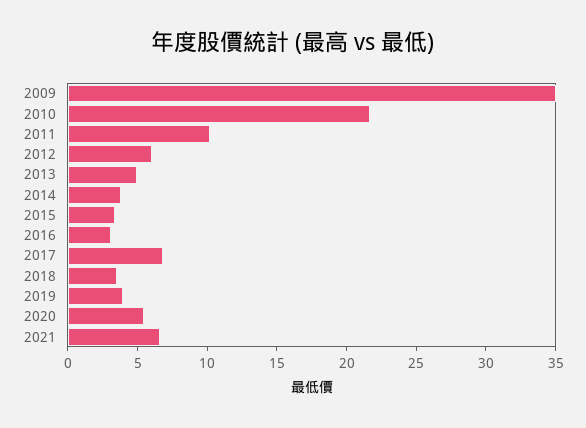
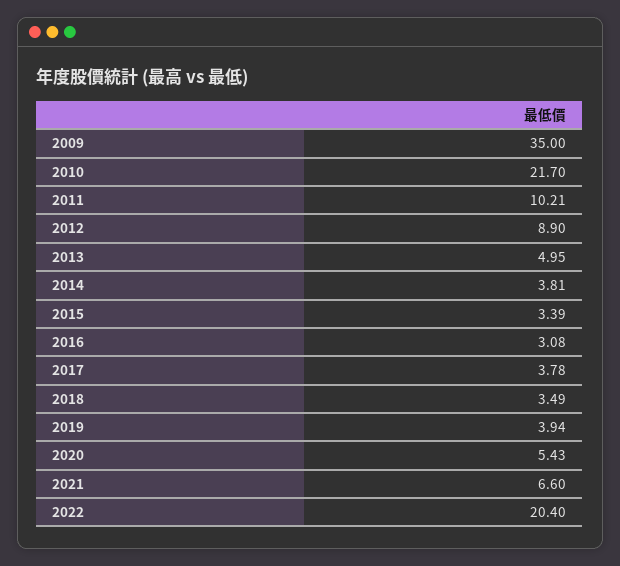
2012: 6 -> 8.9
2017: 7 -> 3.78
2022: none -> 20.4

